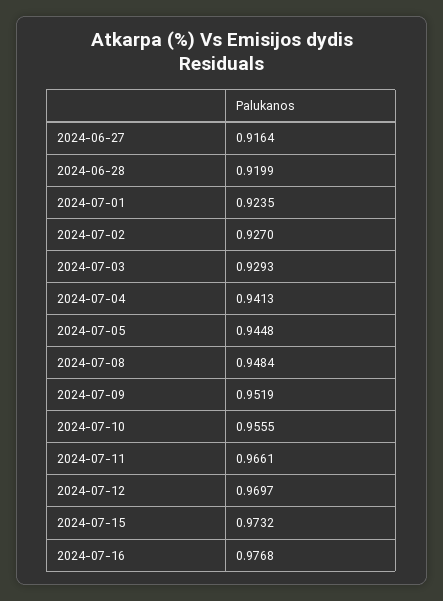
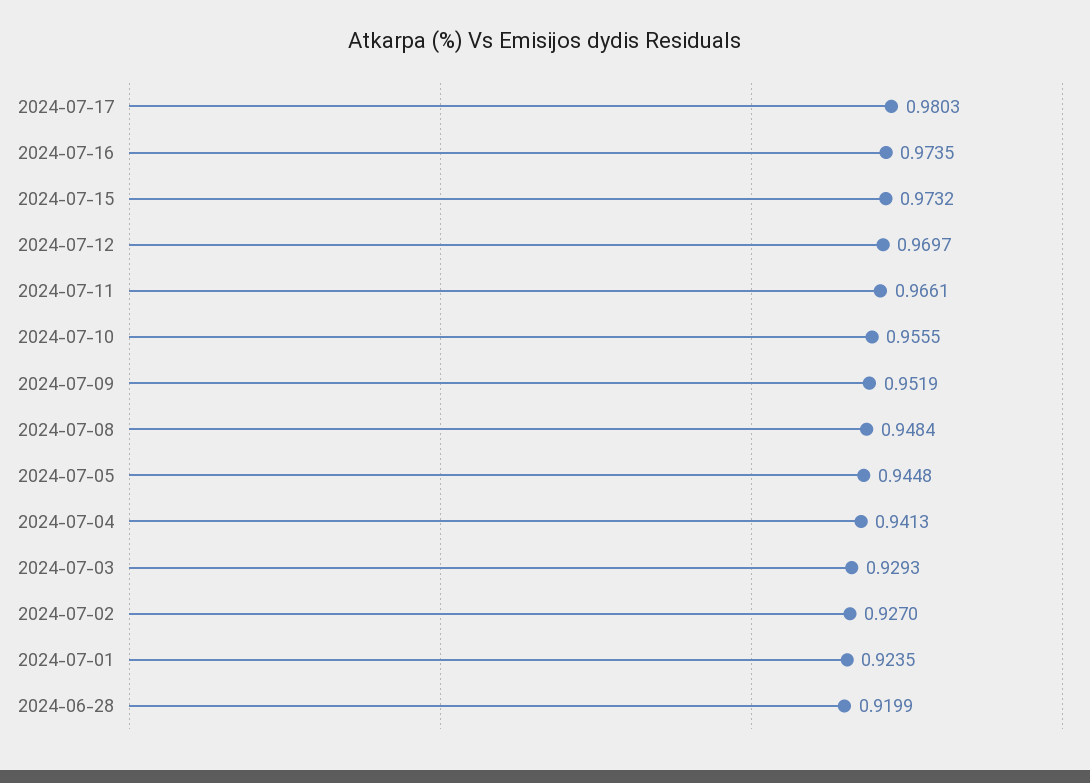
2024-06-27: 0.9164 -> none
2024-07-16: 0.9768 -> 0.9735
2024-07-17: none -> 0.9803

